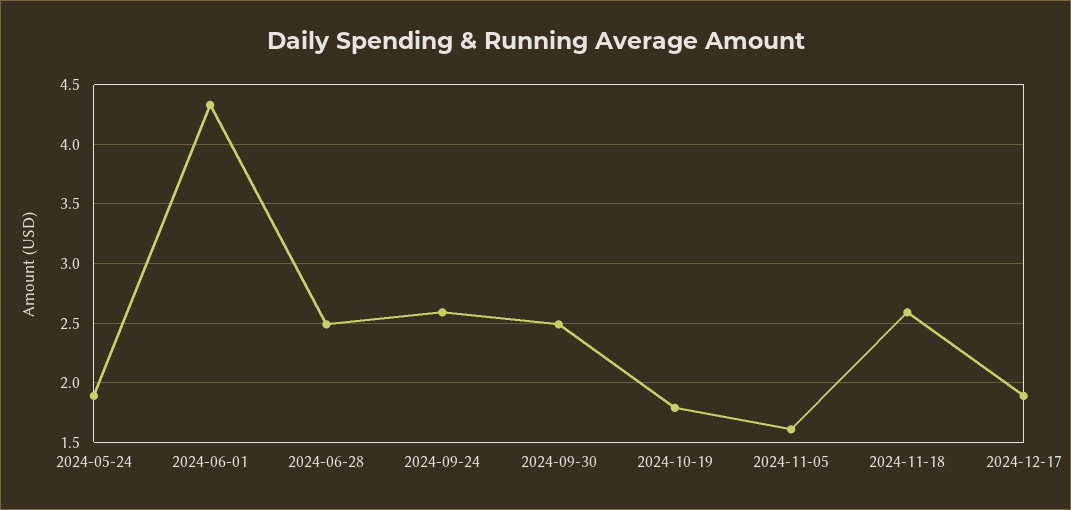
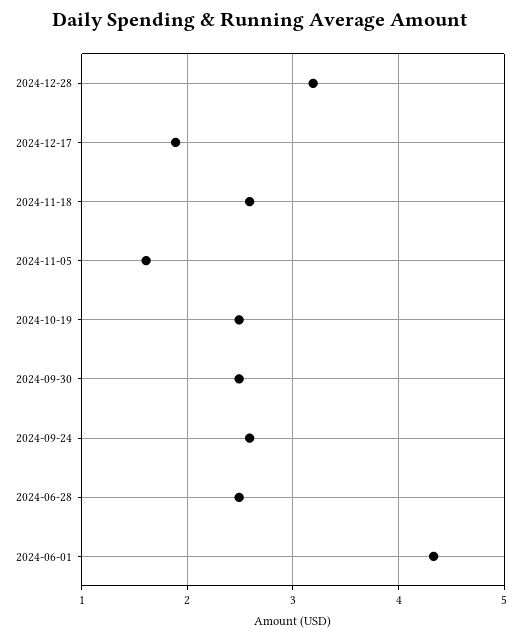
2024-05-24: 1.9 -> none
2024-10-19: 1.8 -> 2.5
2024-12-28: none -> 3.2

